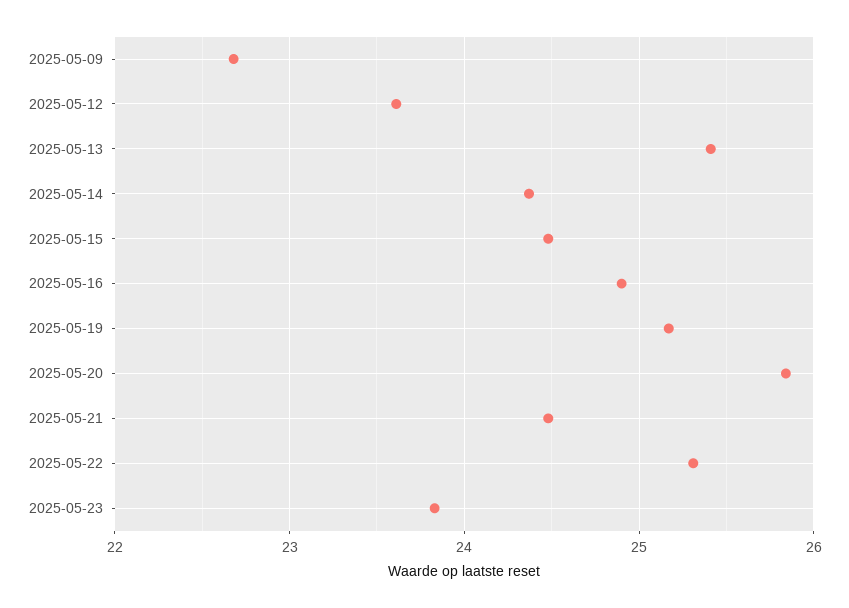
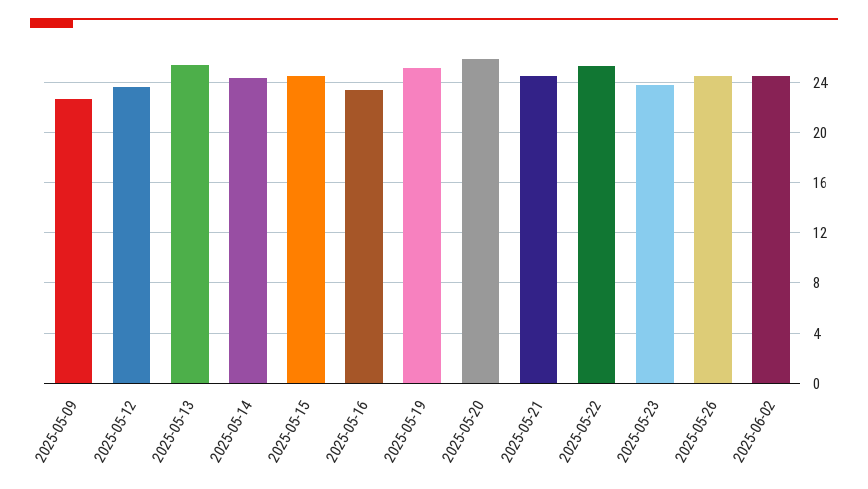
2025-05-16: 24.9 -> 23.5
2025-05-26: none -> 24.5
2025-06-02: none -> 24.5

